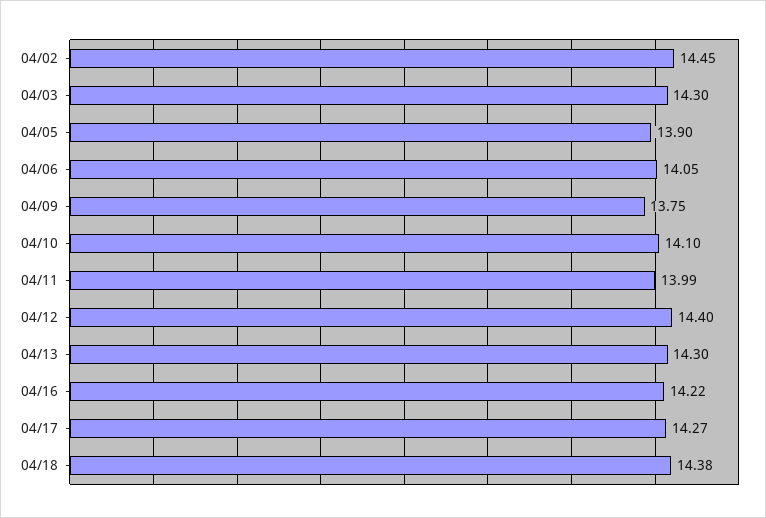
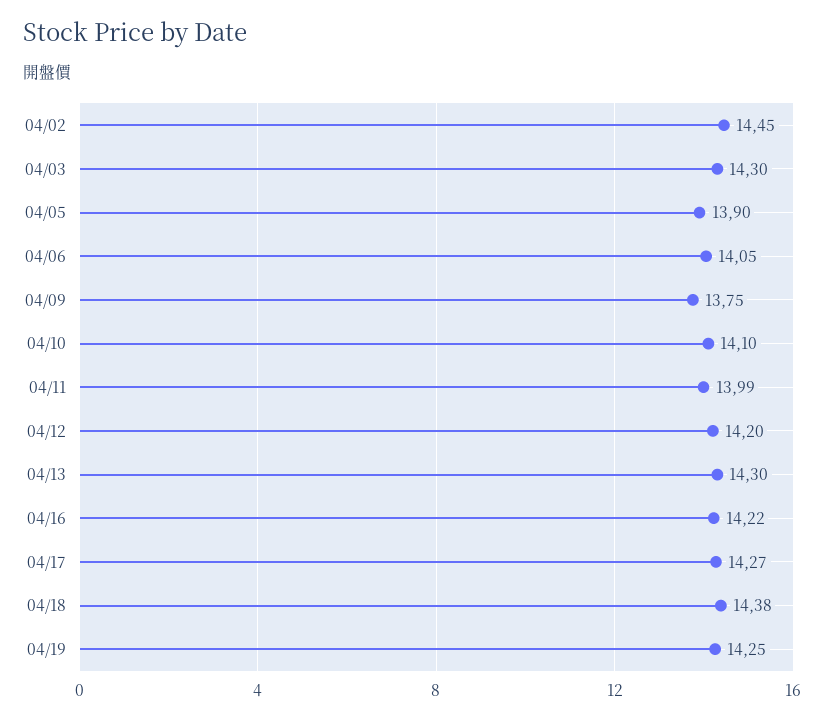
04/12: 14.4 -> 14.2
04/19: none -> 14.25

